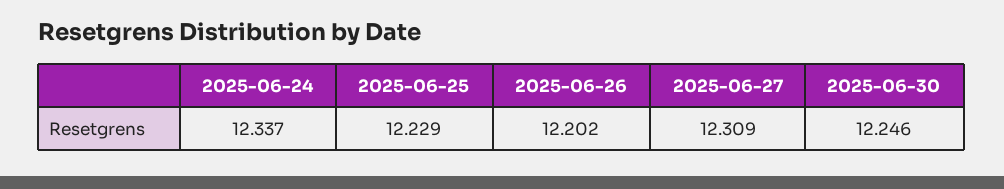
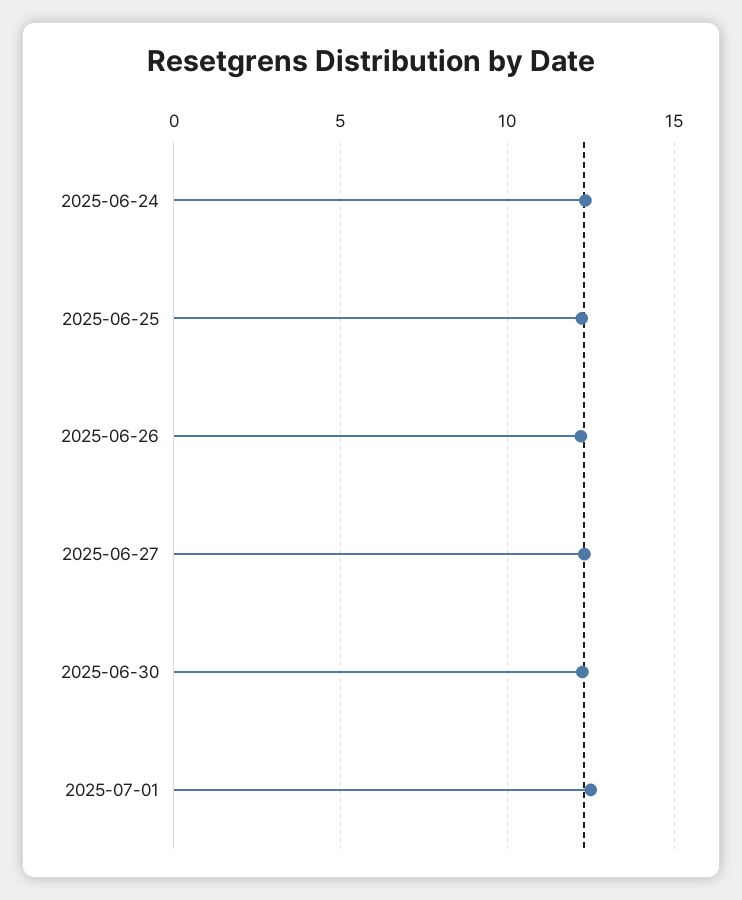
2025-07-01: none -> 12.5

